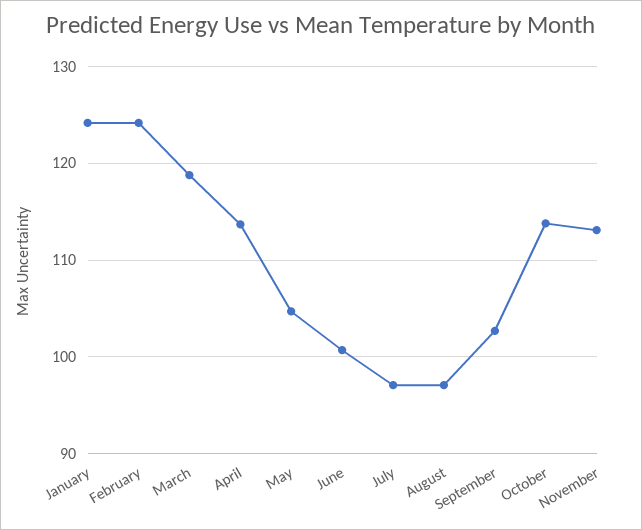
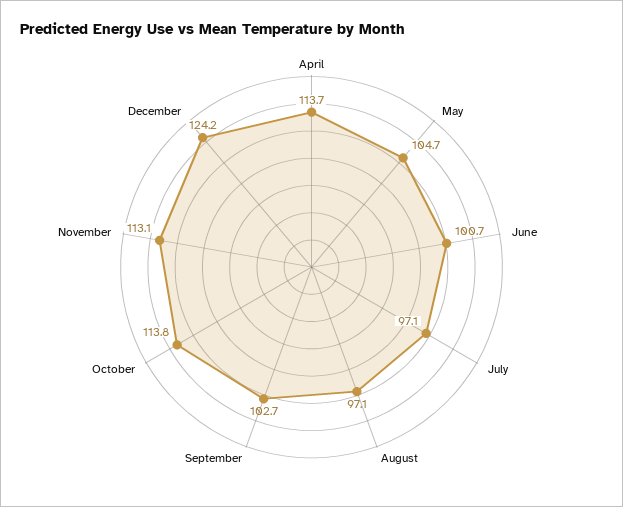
January: 124 -> none
February: 124 -> none
March: 119 -> none
December: none -> 124.2

